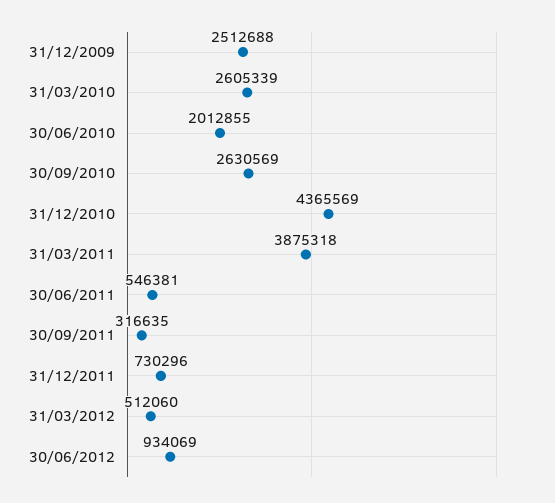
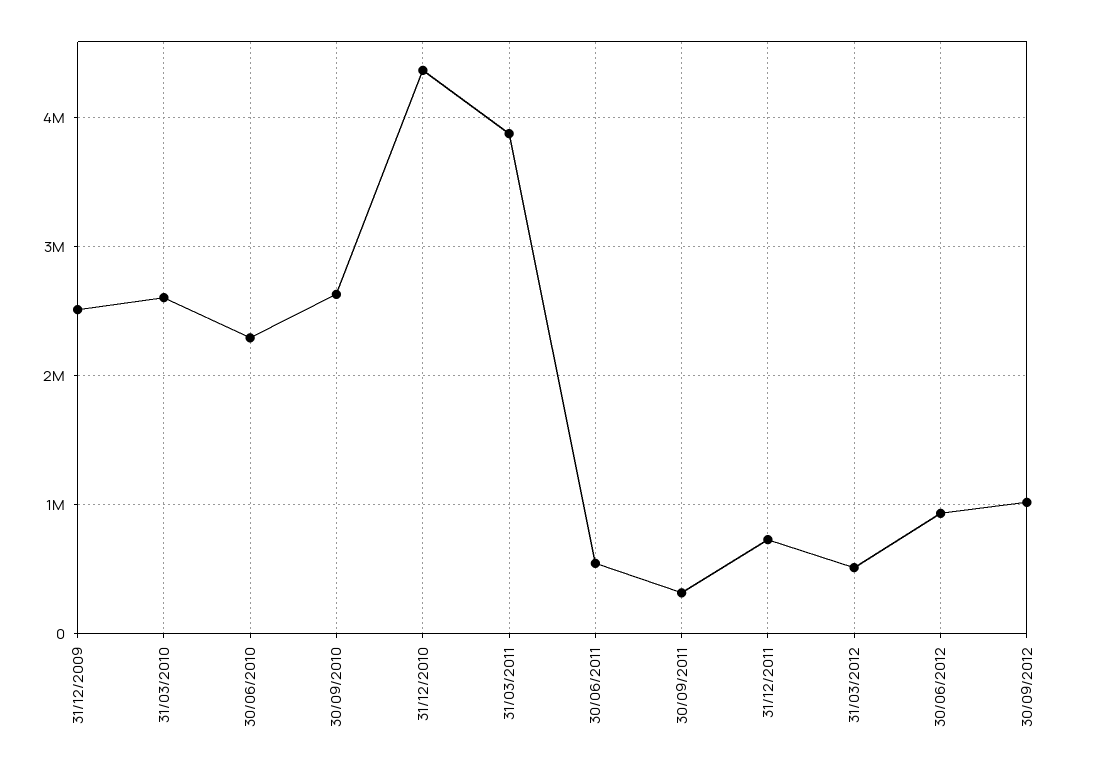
30/06/2010: 2012855 -> 2300000
30/09/2012: none -> 1000000

